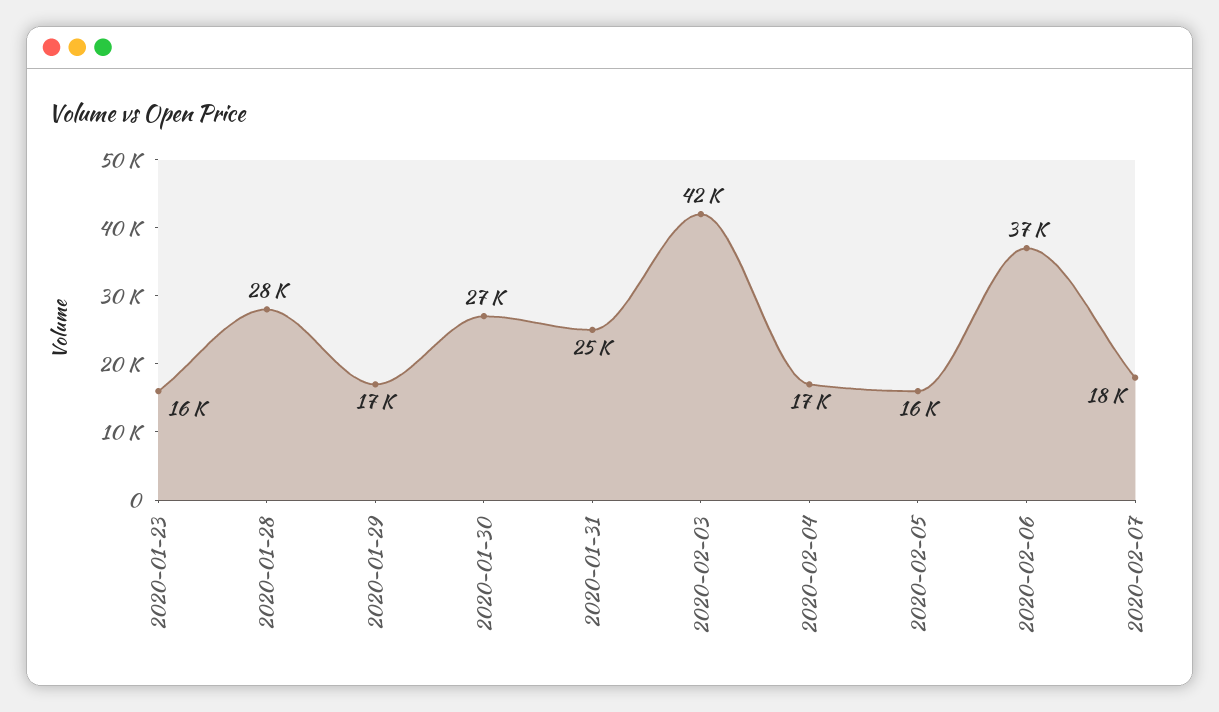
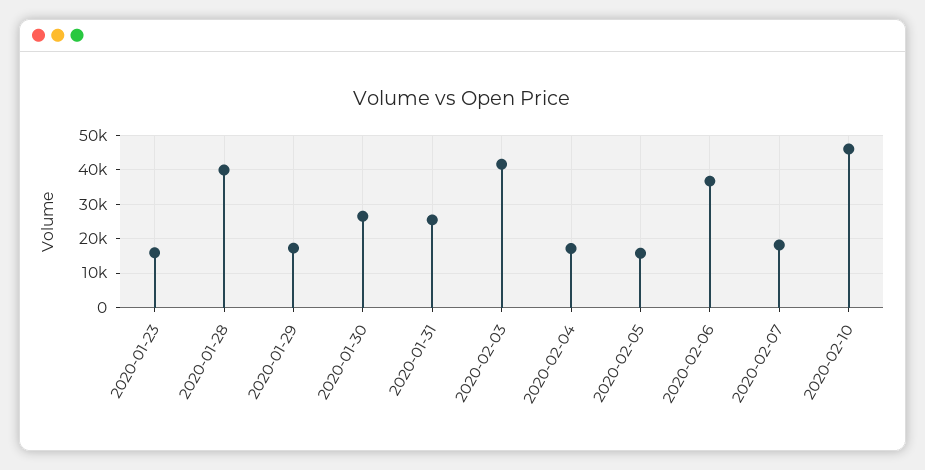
2020-01-28: 28000 -> 40000
2020-02-10: none -> 46000

